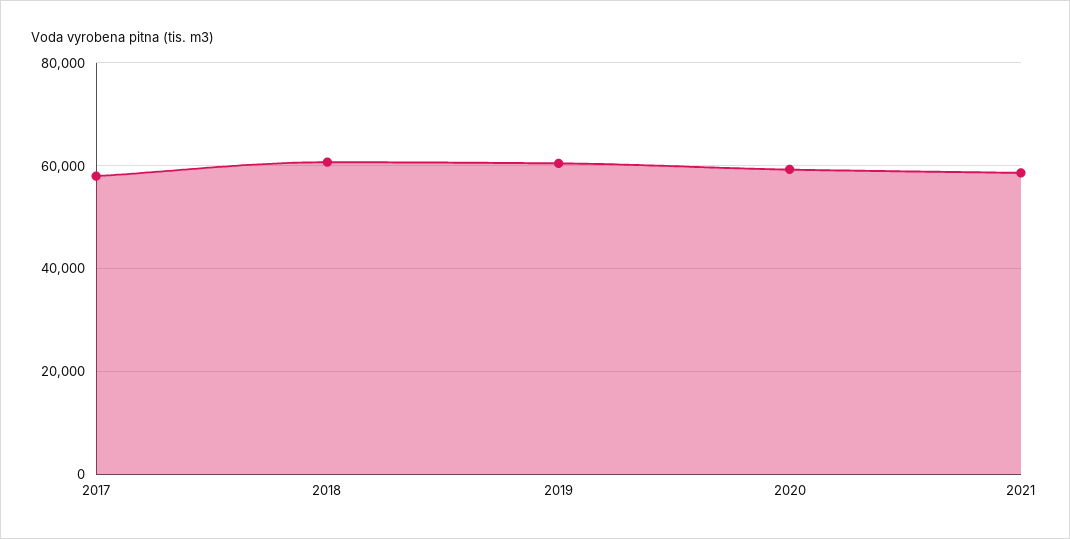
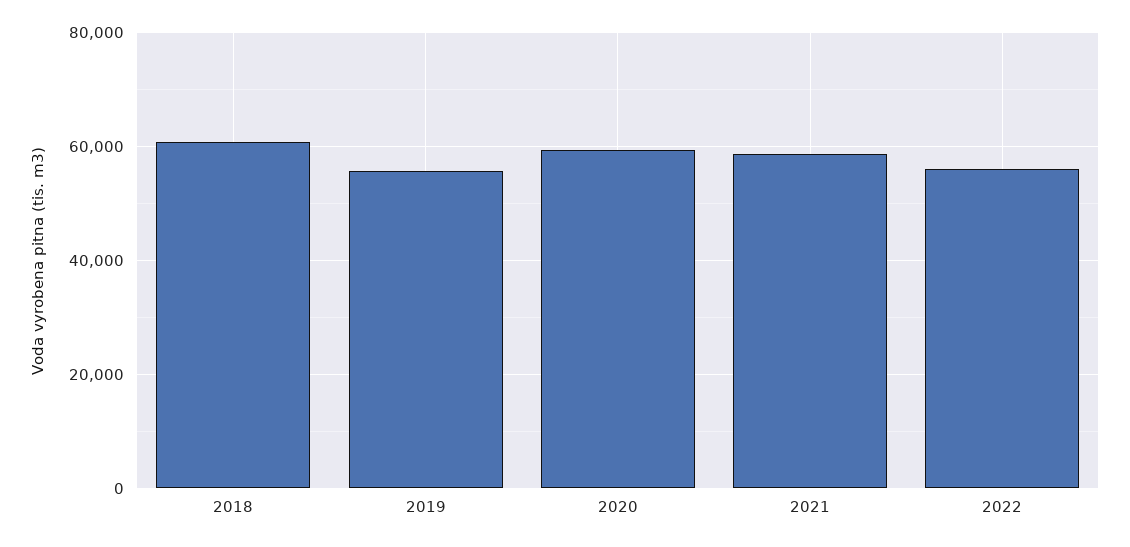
2017: 58000 -> none
2019: 60000 -> 56000
2022: none -> 56000

